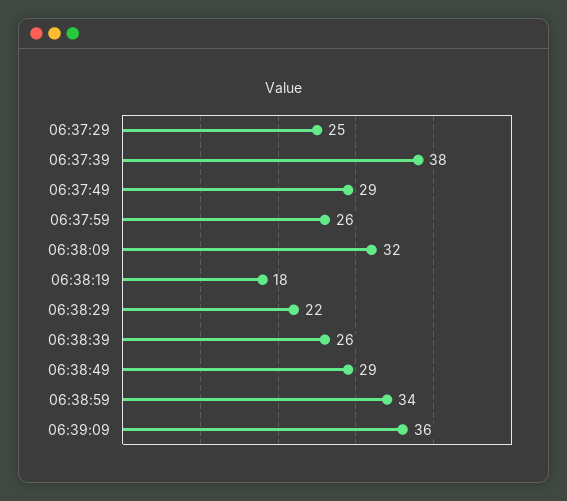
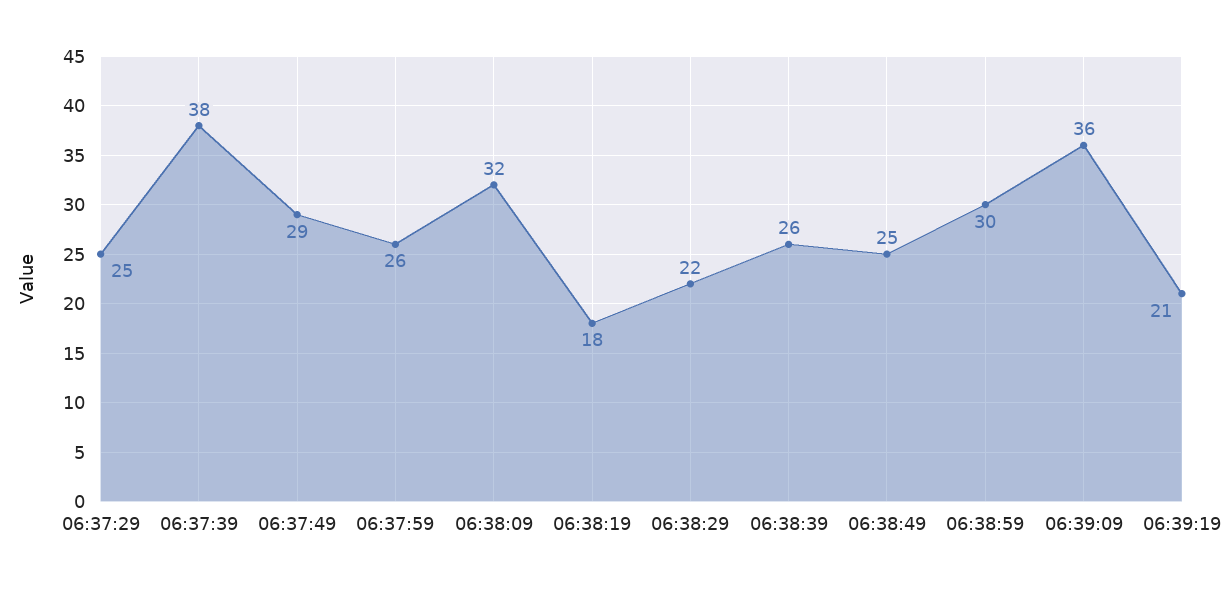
06:38:49: 29 -> 25
06:38:59: 34 -> 30
06:39:19: none -> 21

